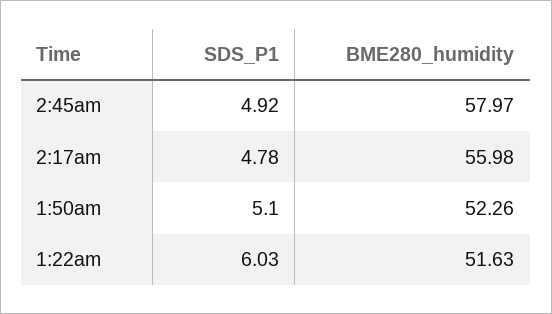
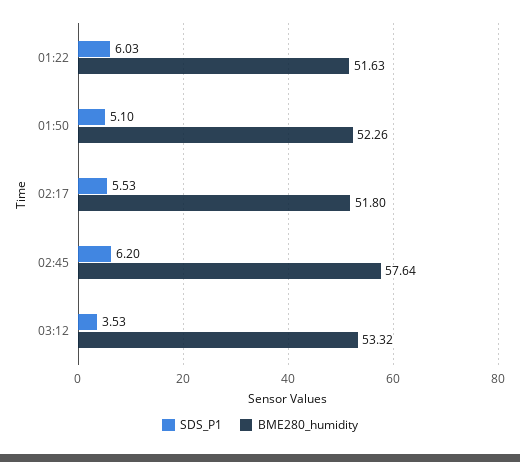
SDS_P1, 2:45am: 4.92 -> 6.2
BME280_humidity, 2:45am: 57.97 -> 57.64
SDS_P1, 2:17am: 4.78 -> 5.53
BME280_humidity, 2:17am: 55.98 -> 51.8
SDS_P1, 03:12: none -> 3.53
BME280_humidity, 03:12: none -> 53.32

